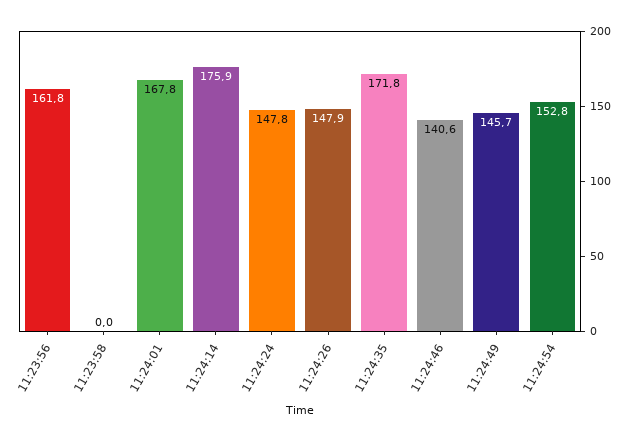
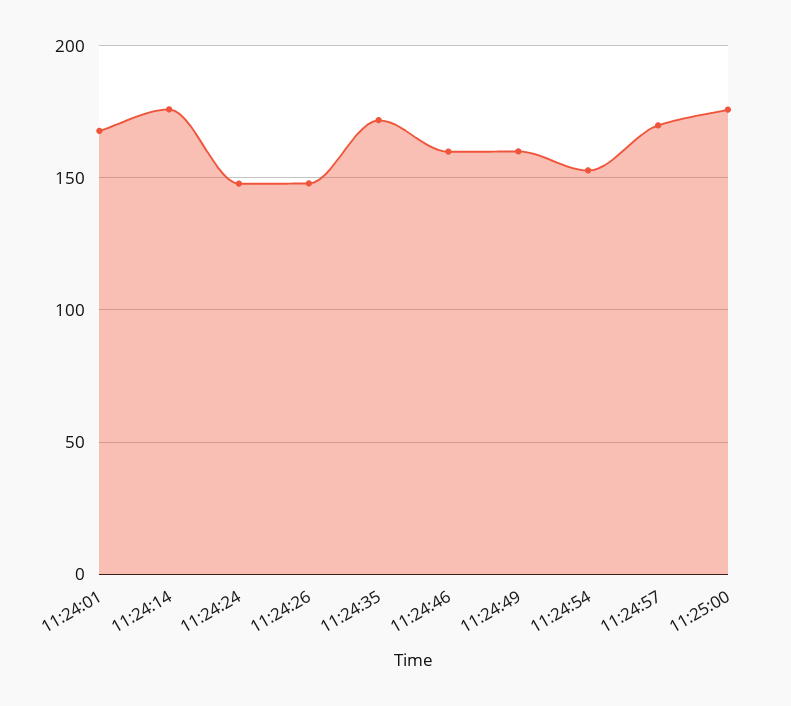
11:23:56: 161.8 -> none
11:23:58: 0 -> none
11:24:46: 140.6 -> 160
11:24:49: 145.7 -> 160
11:24:57: none -> 170
11:25:00: none -> 175

